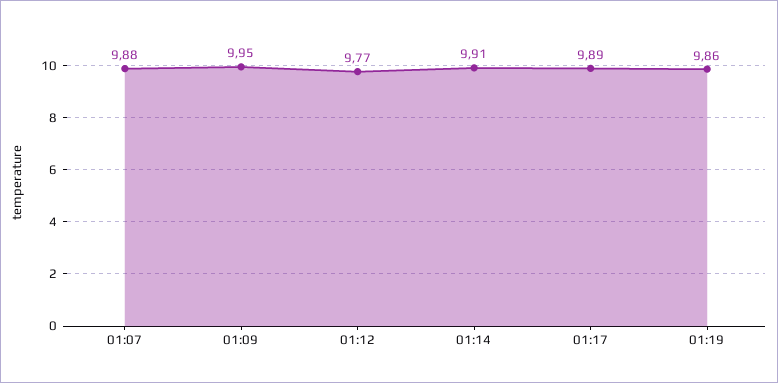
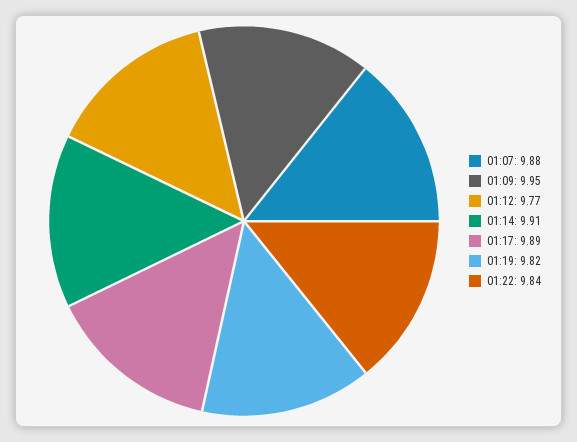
01:19: 9.86 -> 9.82
01:22: none -> 9.84

